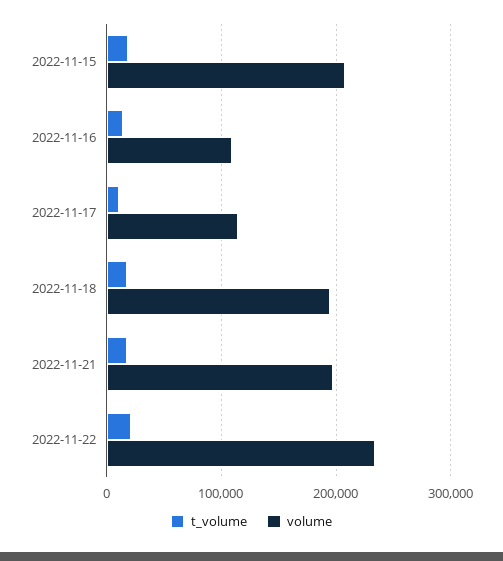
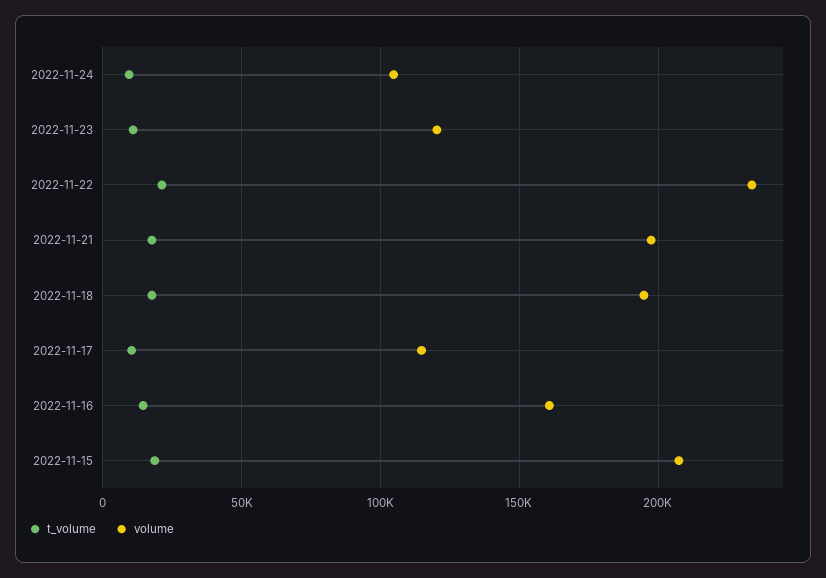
volume, 2022-11-16: 110000 -> 160000
t_volume, 2022-11-24: none -> 10000
volume, 2022-11-24: none -> 105000
t_volume, 2022-11-23: none -> 10000
volume, 2022-11-23: none -> 120000

